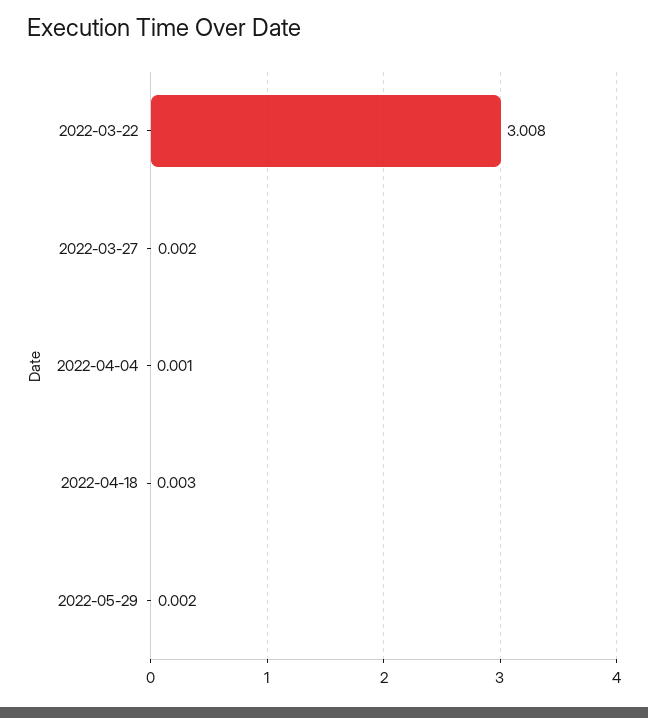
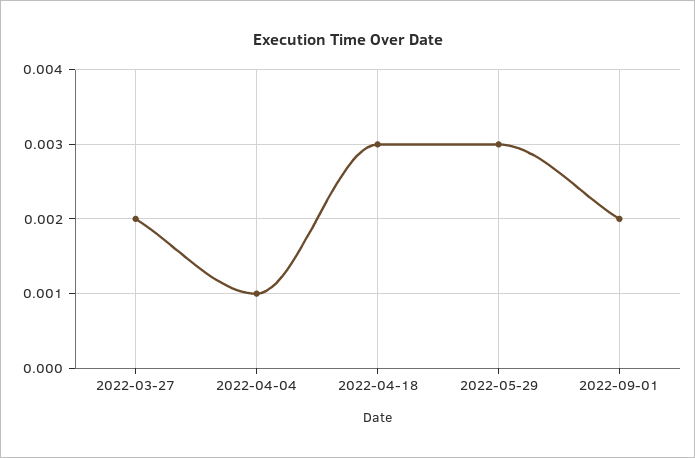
2022-03-22: 3.008 -> none
2022-05-29: 0.002 -> 0.003
2022-09-01: none -> 0.002

